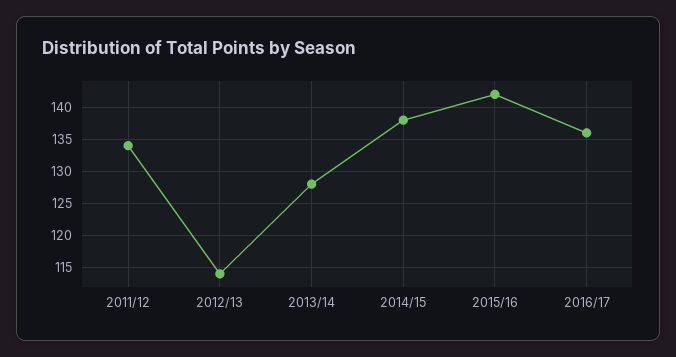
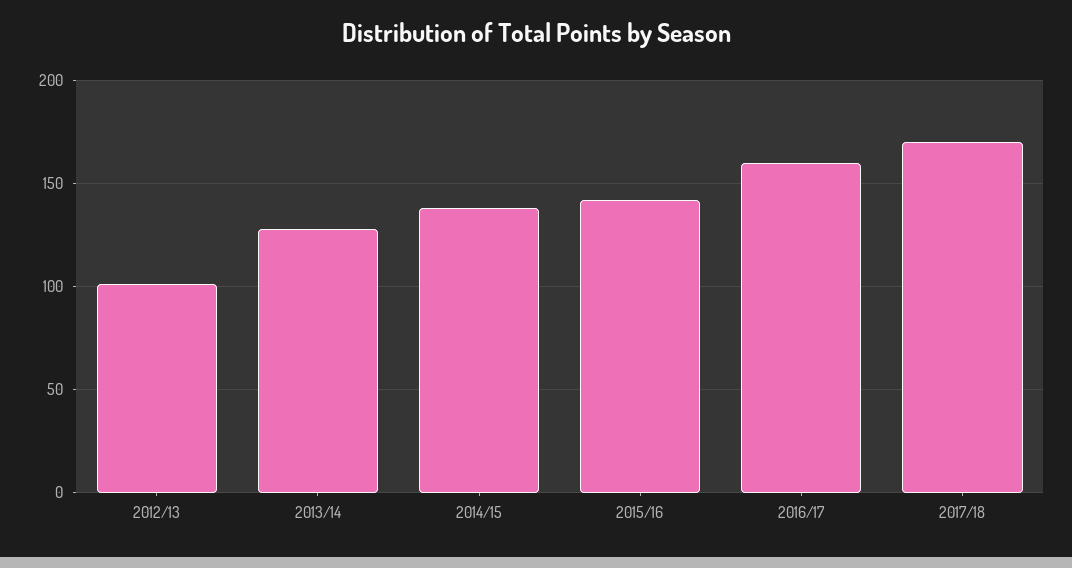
2011/12: 134 -> none
2012/13: 114 -> 100
2016/17: 136 -> 160
2017/18: none -> 170

